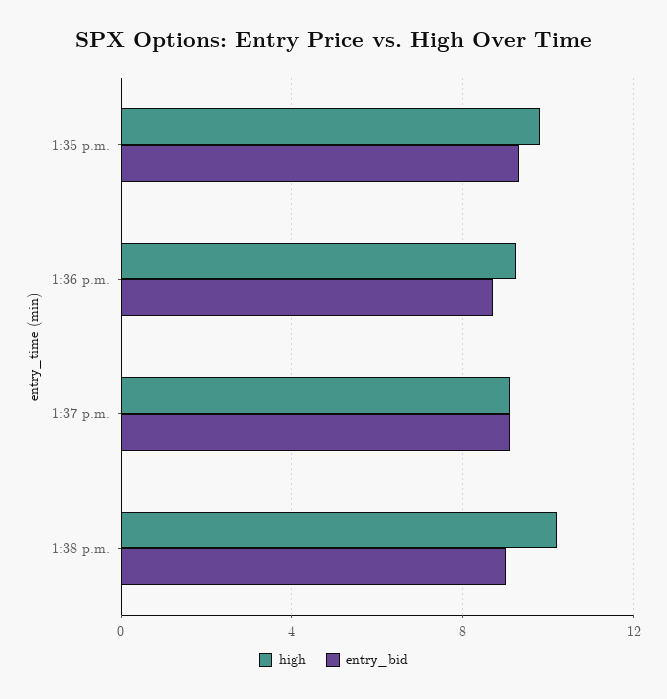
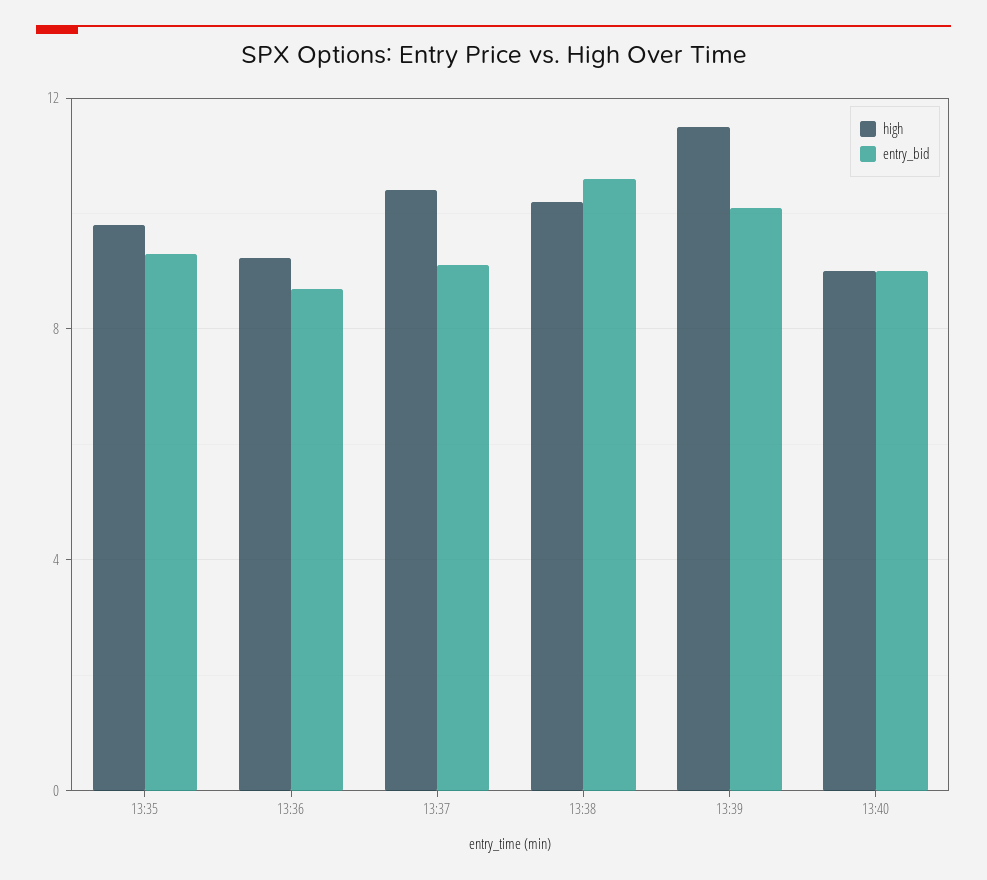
high, 1:37 p.m.: 9 -> 10.5
entry_bid, 1:38 p.m.: 9 -> 10.5
high, 13:39: none -> 11.5
entry_bid, 13:39: none -> 10
high, 13:40: none -> 9
entry_bid, 13:40: none -> 9

